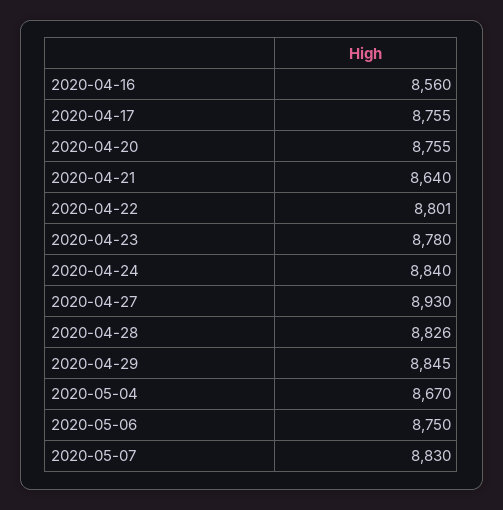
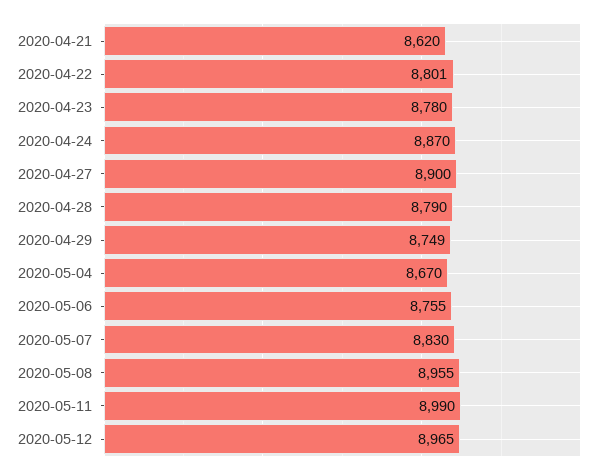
2020-04-16: 8560 -> none
2020-04-17: 8755 -> none
2020-04-20: 8755 -> none
2020-04-21: 8640 -> 8620
2020-04-24: 8840 -> 8870
2020-04-27: 8930 -> 8900
2020-04-28: 8826 -> 8790
2020-04-29: 8845 -> 8749
2020-05-06: 8750 -> 8755
2020-05-08: none -> 8955
2020-05-11: none -> 8990
2020-05-12: none -> 8965

